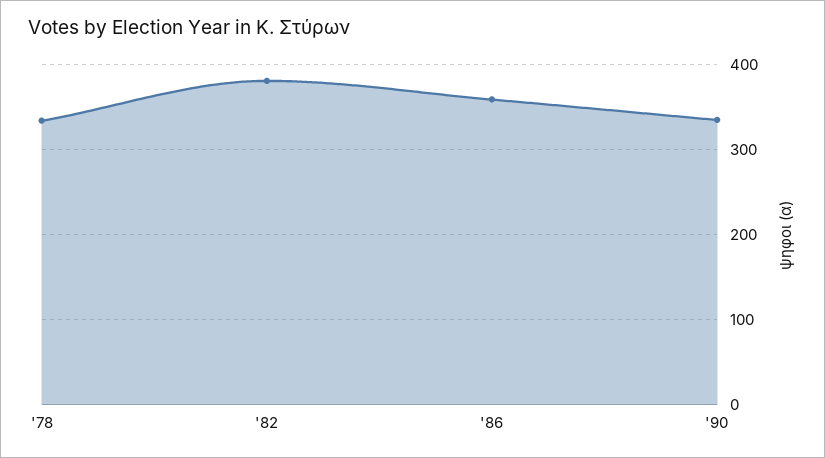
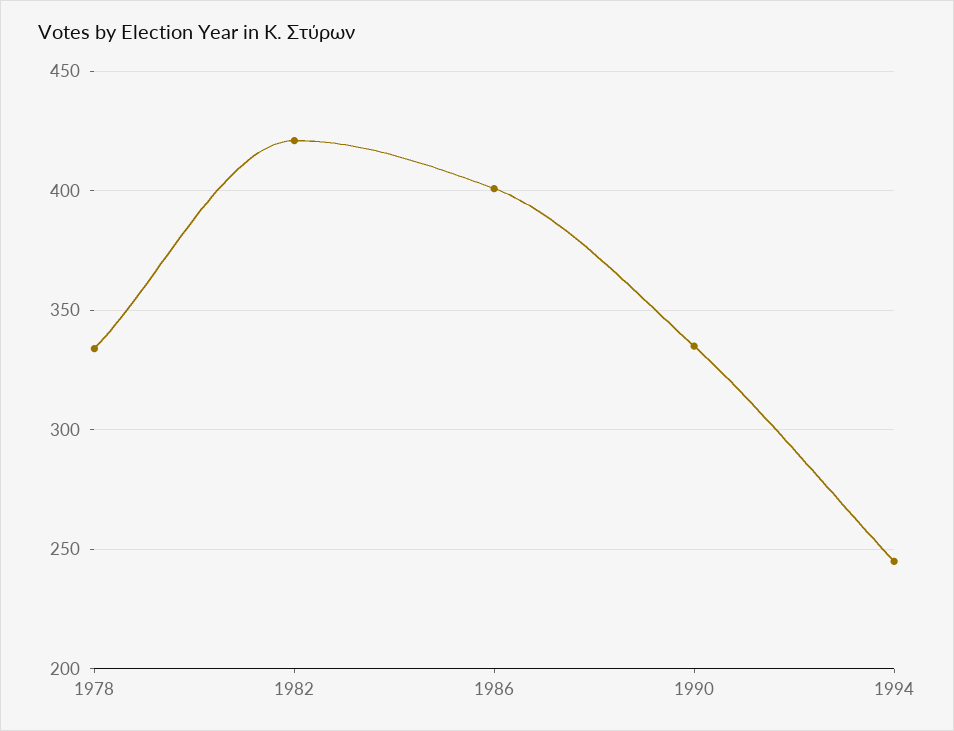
'82: 380 -> 420
'86: 360 -> 400
1994: none -> 245

